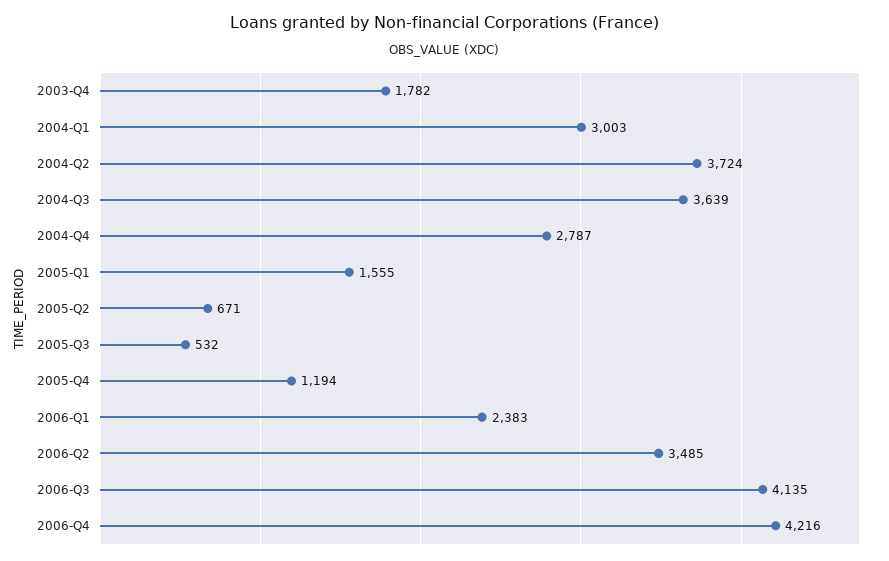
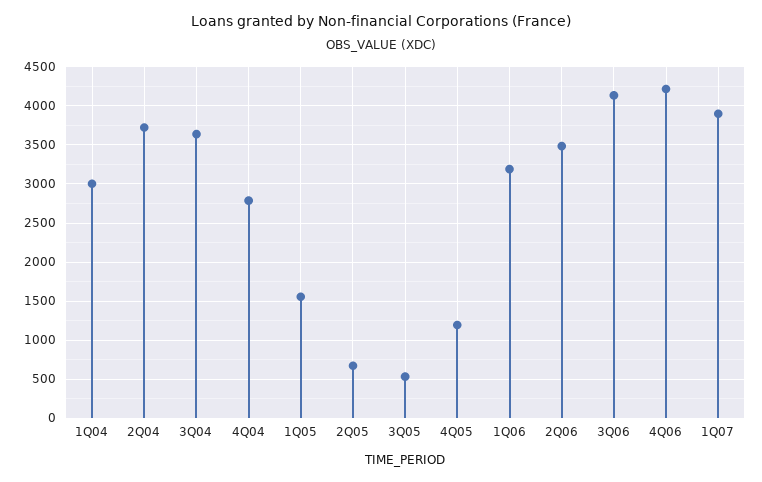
2003-Q4: 1782 -> none
2006-Q1: 2383 -> 3200
1Q07: none -> 3900

